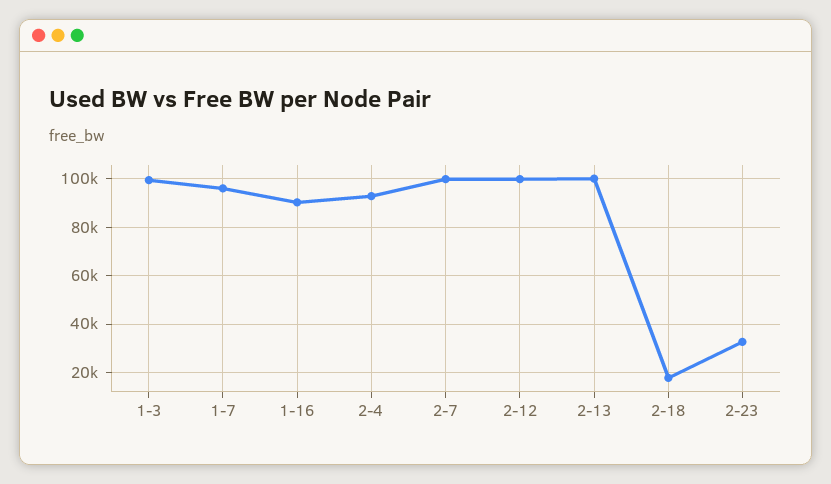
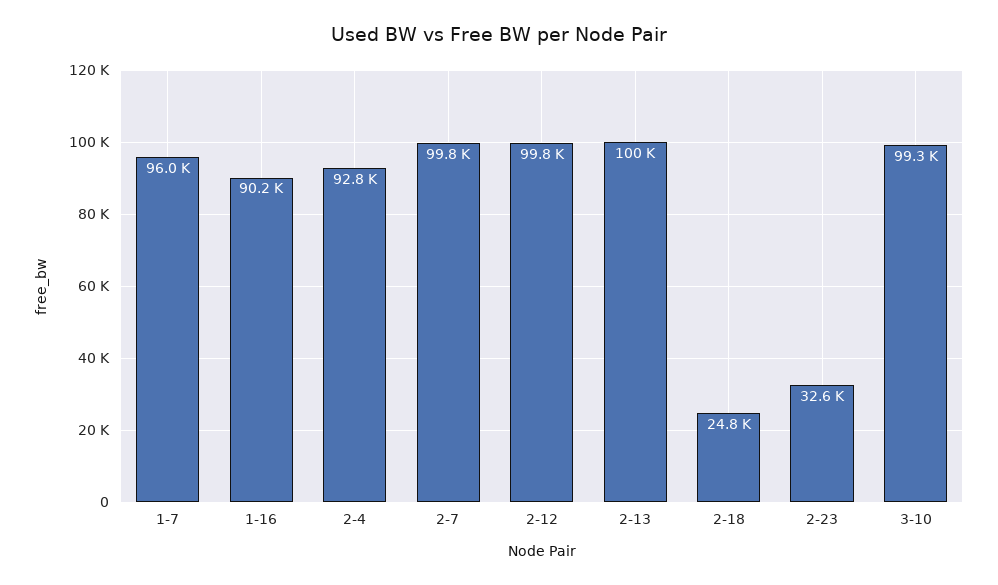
1-3: 100000 -> none
2-18: 17500 -> 24800
3-10: none -> 99300

